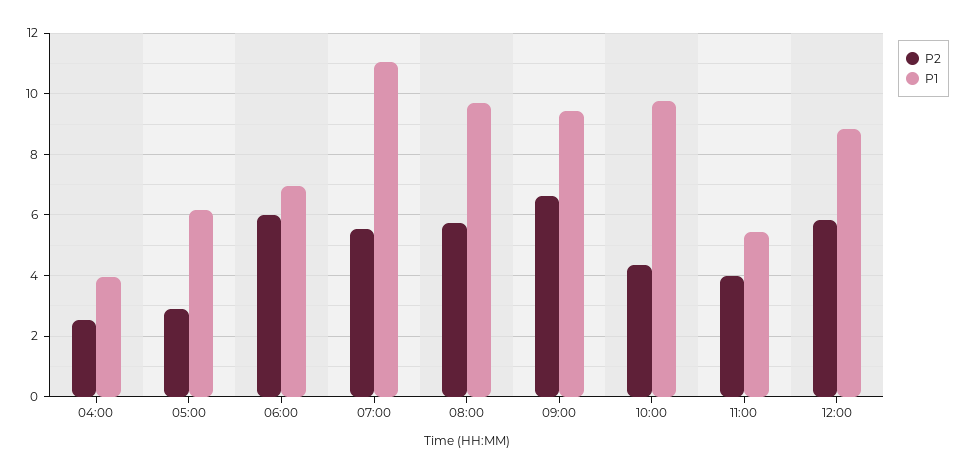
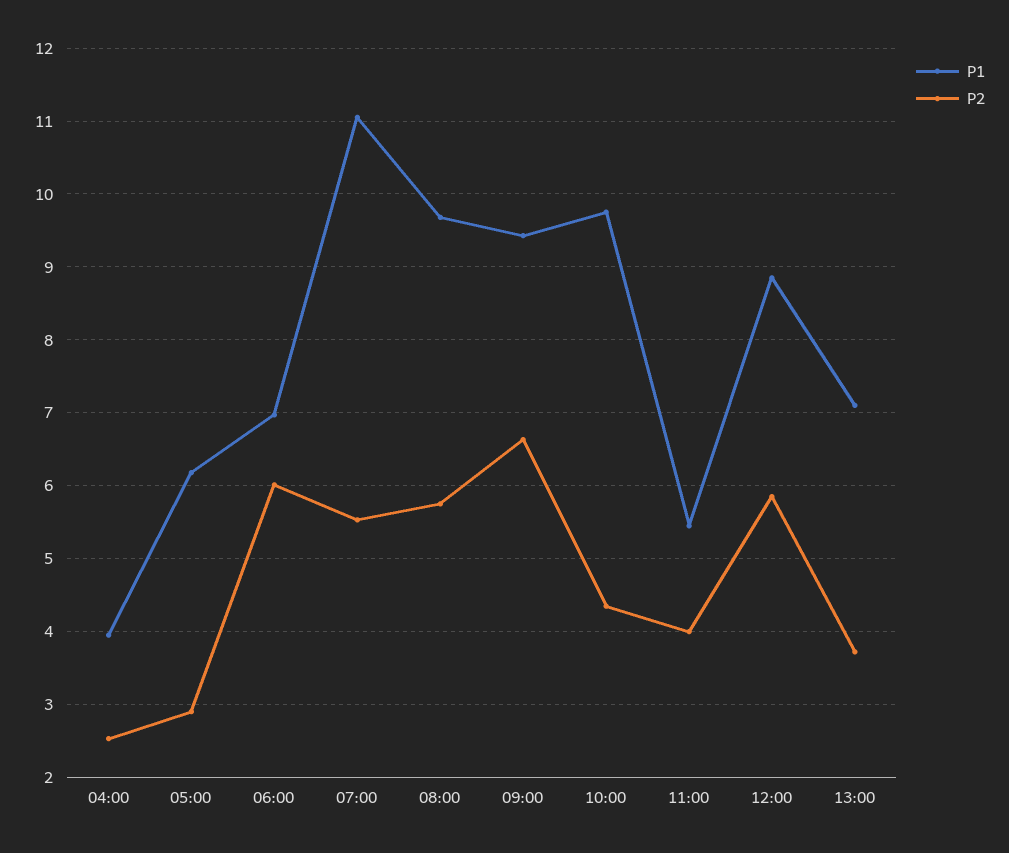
P1, 13:00: none -> 7.1
P2, 13:00: none -> 3.7

